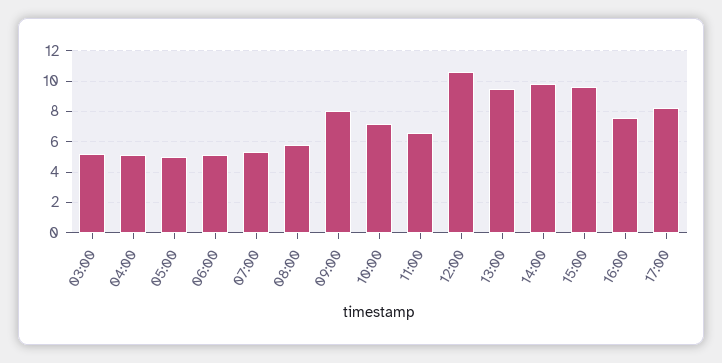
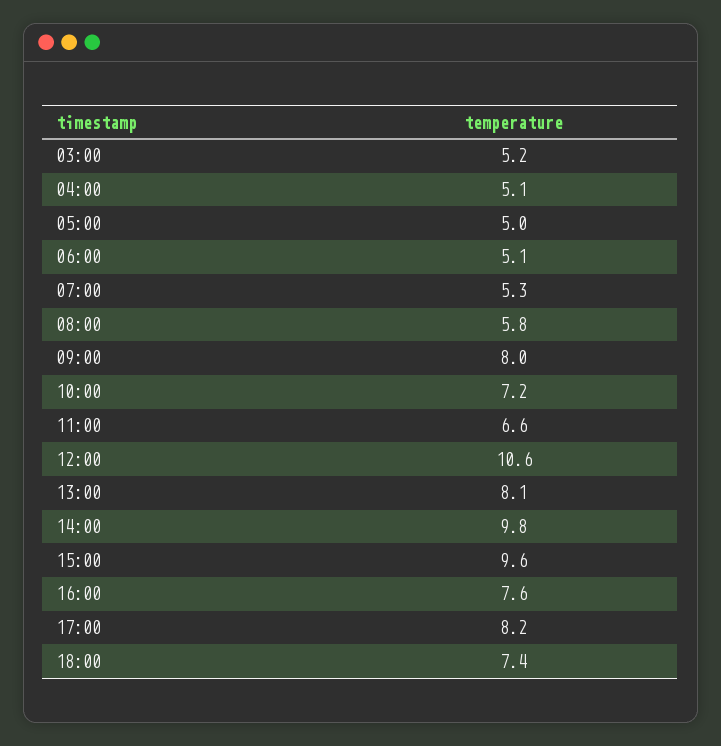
13:00: 9.5 -> 8.1
18:00: none -> 7.4

